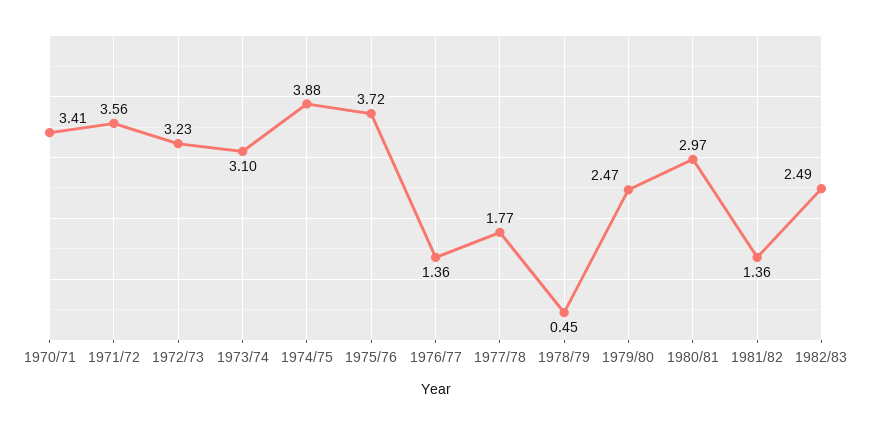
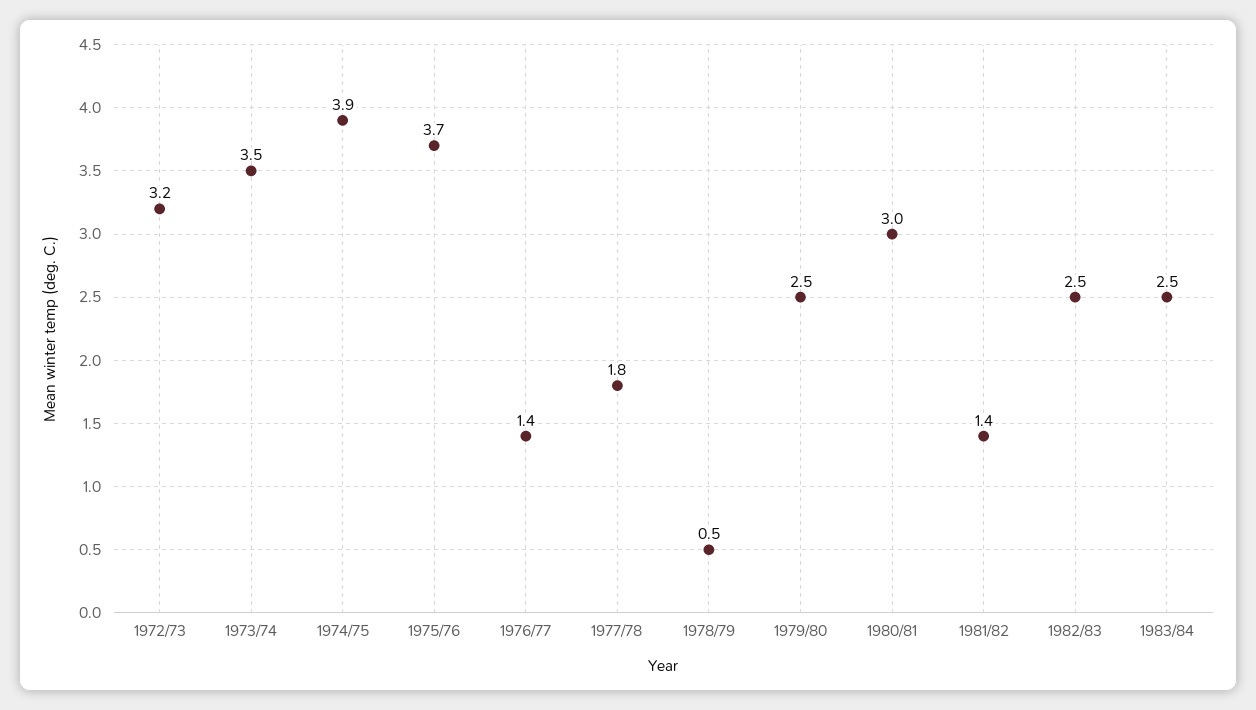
1970/71: 3.41 -> none
1971/72: 3.56 -> none
1973/74: 3.1 -> 3.5
1983/84: none -> 2.5

